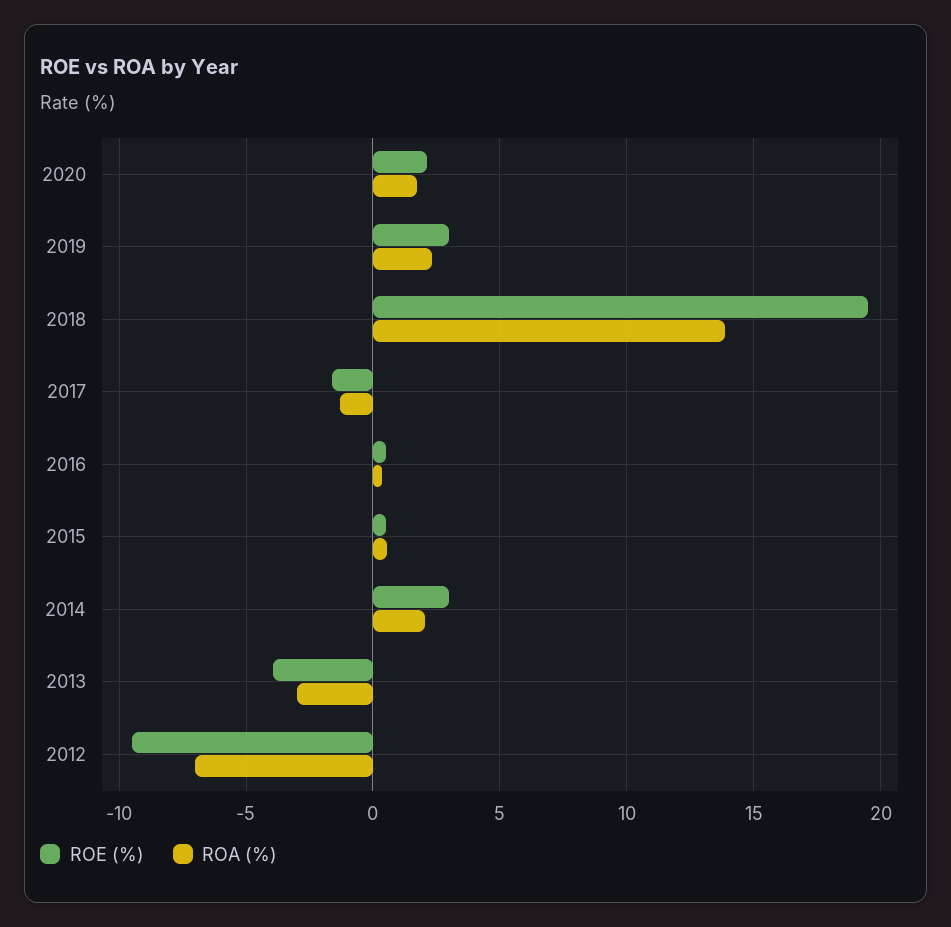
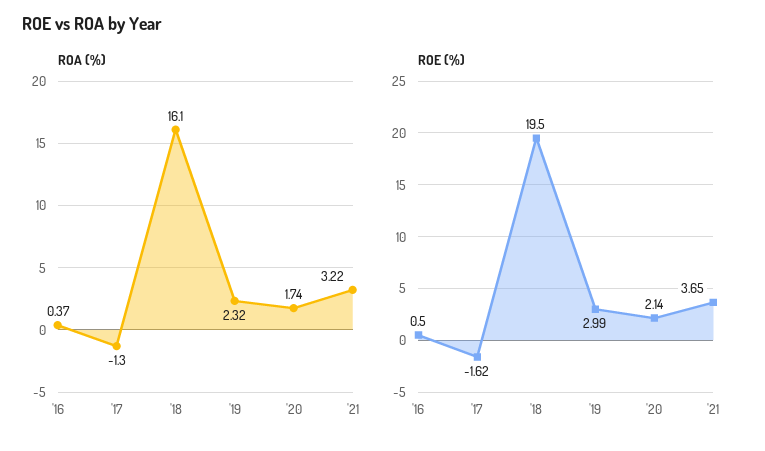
ROA (%), 2018: 14 -> 16.1
ROE (%), 2015: 0.5 -> none
ROA (%), 2015: 0.5 -> none
ROE (%), 2014: 3 -> none
ROA (%), 2014: 2 -> none
ROE (%), 2013: -4 -> none
ROA (%), 2013: -3 -> none
ROE (%), 2012: -9.5 -> none
ROA (%), 2012: -7 -> none
ROA (%), '21: none -> 3.22
ROE (%), '21: none -> 3.65

